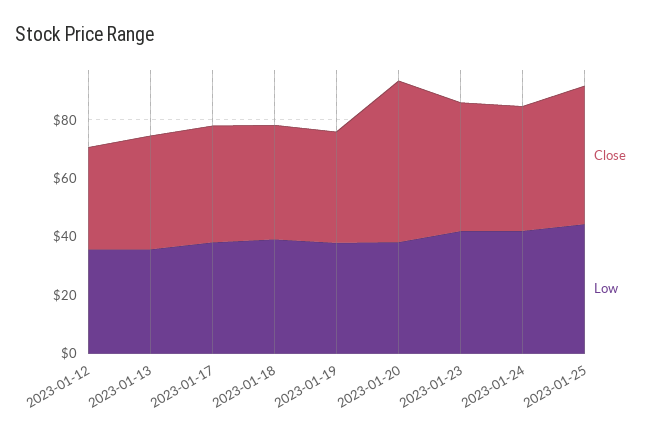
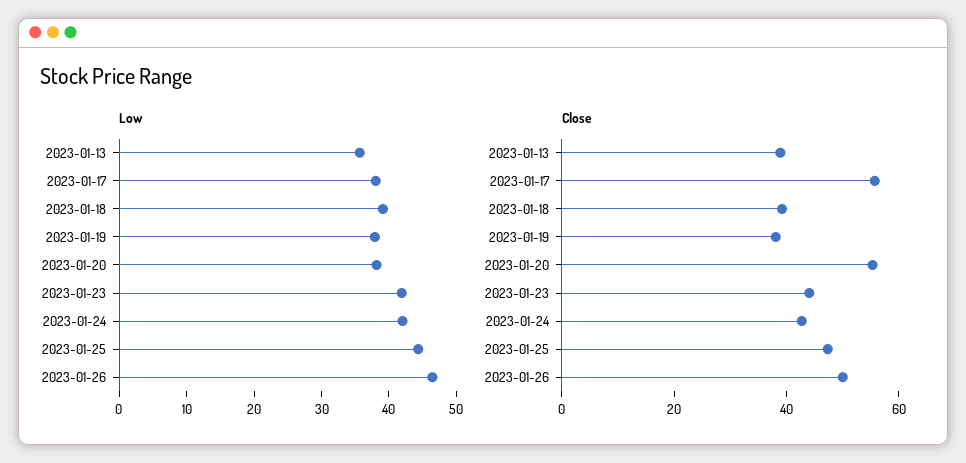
Close, 2023-01-12: 35 -> none
Low, 2023-01-12: 35 -> none
Close, 2023-01-17: 40 -> 55
Low, 2023-01-26: none -> 46
Close, 2023-01-26: none -> 50

